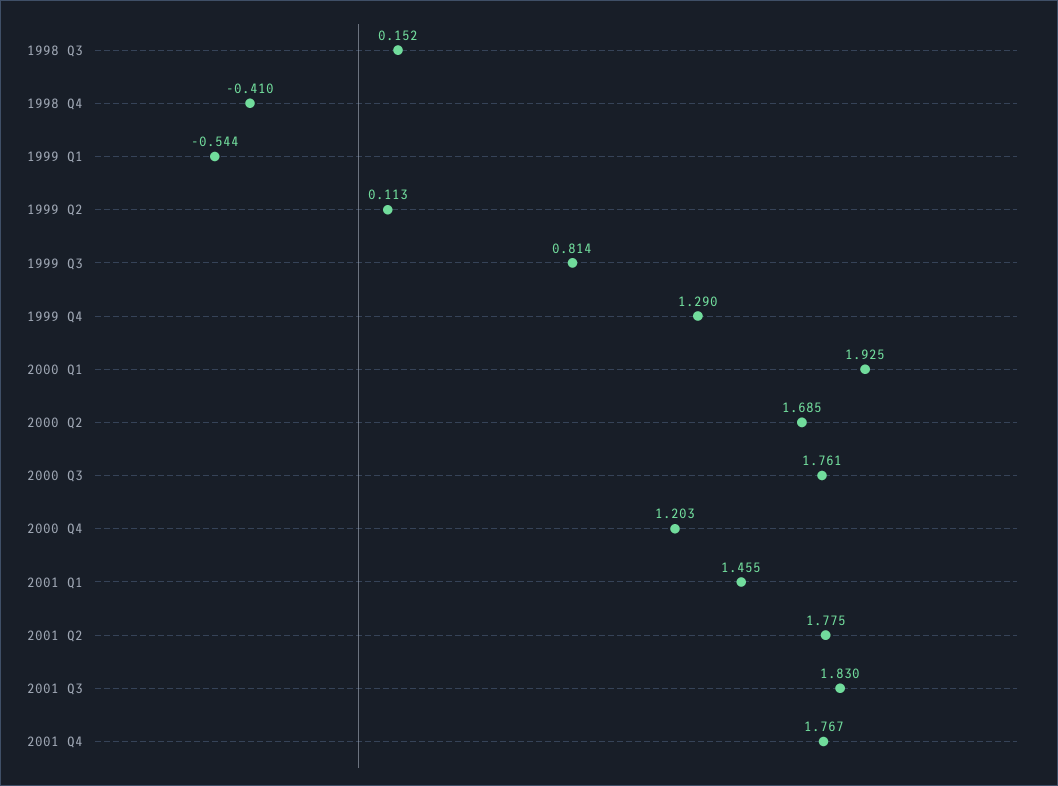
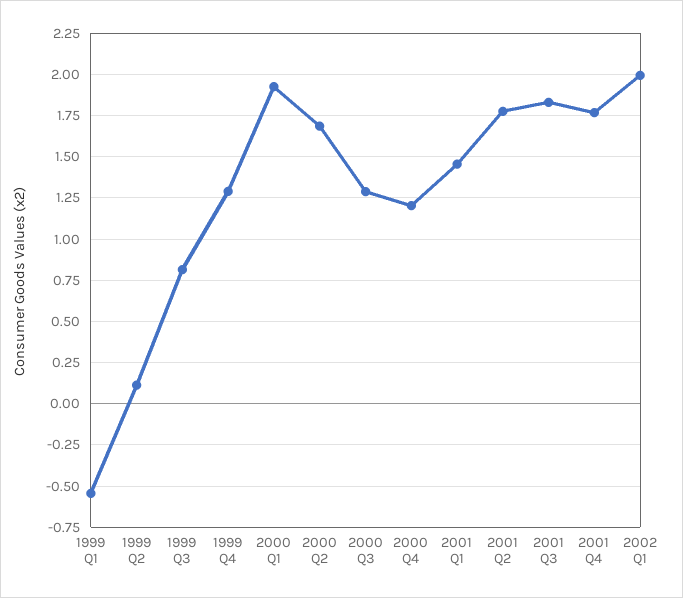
1998 Q3: 0.152 -> none
1998 Q4: -0.41 -> none
2000 Q3: 1.761 -> 1.3
2002 Q1: none -> 2

